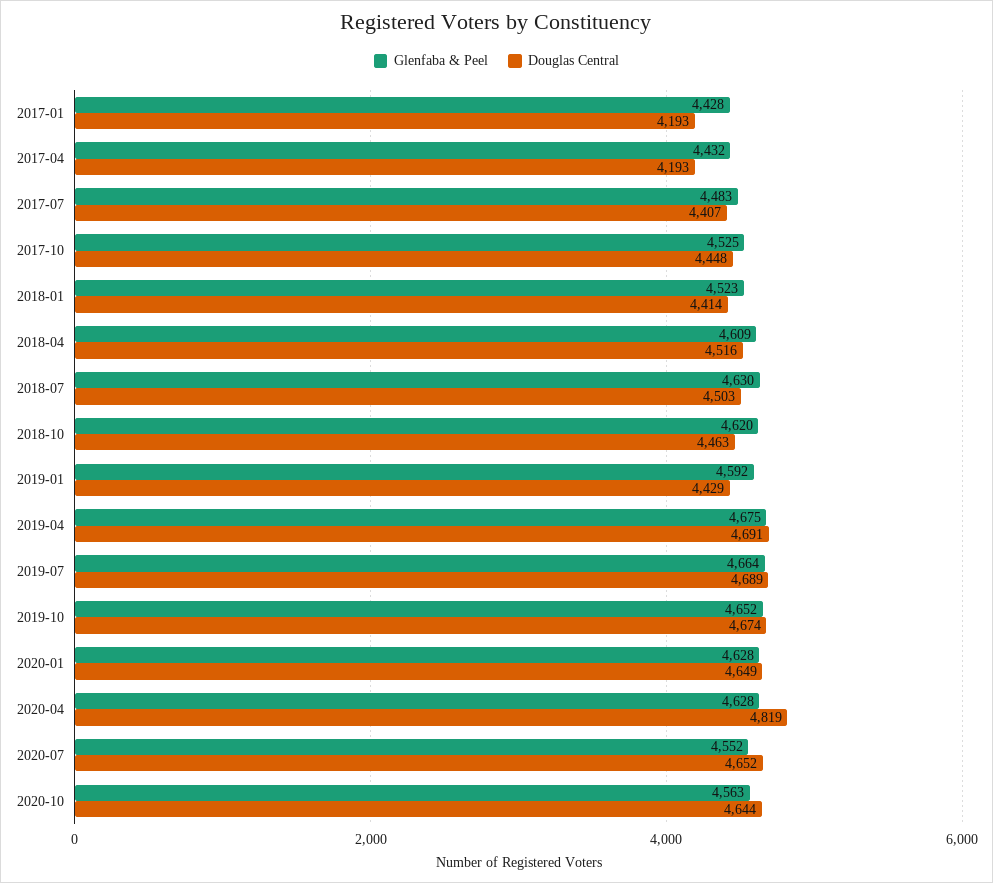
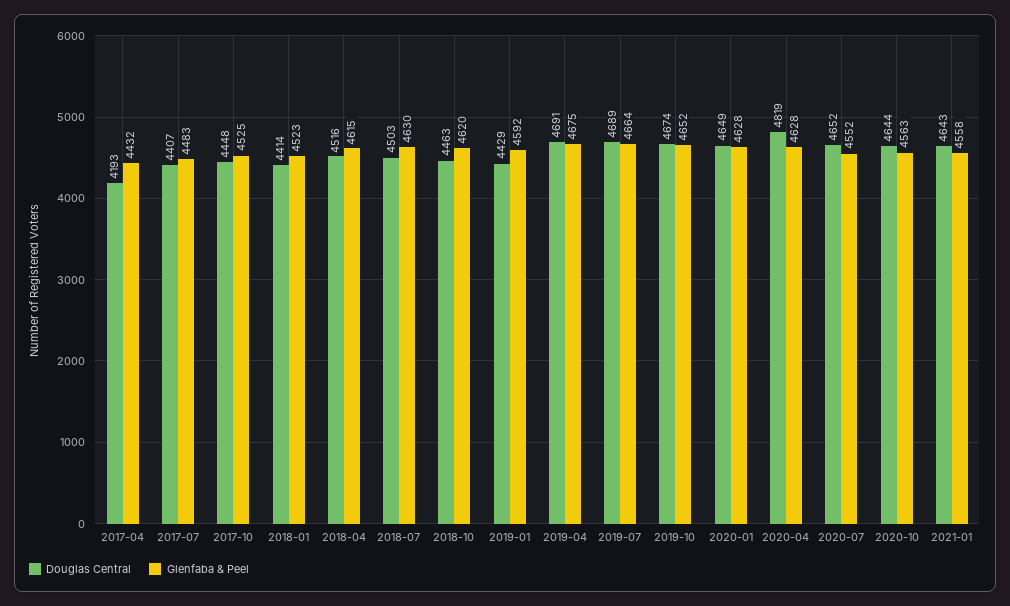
Glenfaba & Peel, 2017-01: 4428 -> none
Douglas Central, 2017-01: 4193 -> none
Glenfaba & Peel, 2018-04: 4609 -> 4615
Douglas Central, 2021-01: none -> 4643
Glenfaba & Peel, 2021-01: none -> 4558

